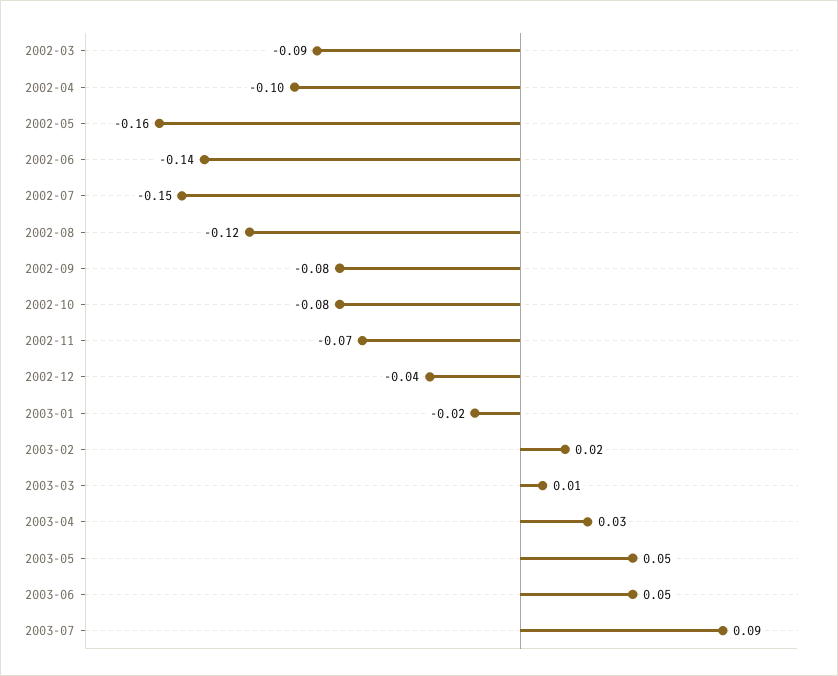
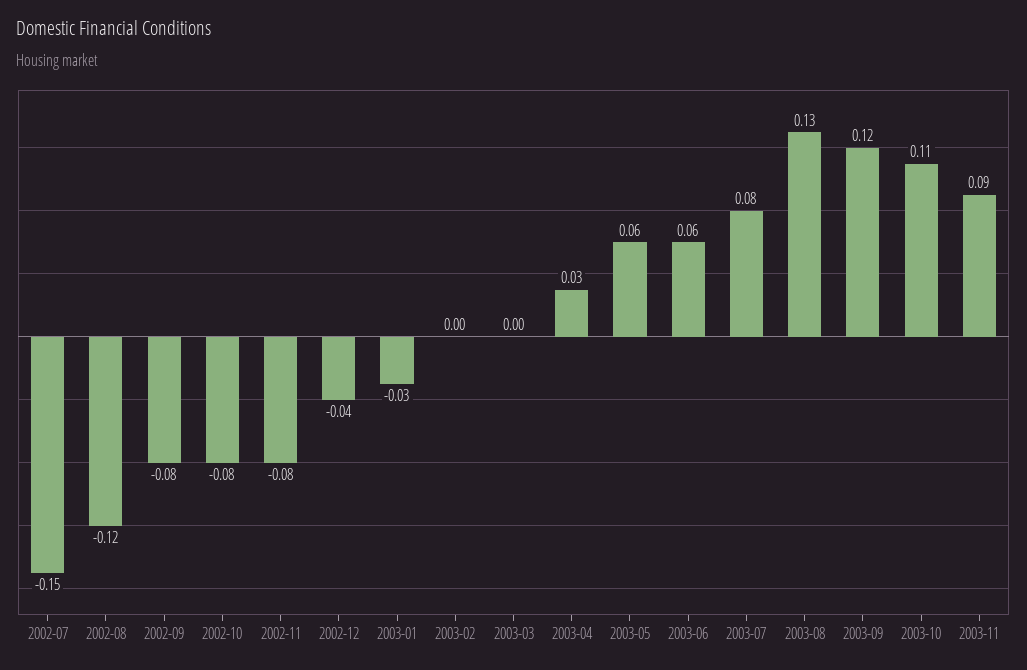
2002-03: -0.09 -> none
2002-04: -0.1 -> none
2002-05: -0.16 -> none
2002-06: -0.14 -> none
2002-11: -0.07 -> -0.08
2003-01: -0.02 -> -0.03
2003-02: 0.02 -> 0
2003-03: 0.01 -> 0
2003-05: 0.05 -> 0.06
2003-06: 0.05 -> 0.06
2003-07: 0.09 -> 0.08
2003-08: none -> 0.13
2003-09: none -> 0.12
2003-10: none -> 0.11
2003-11: none -> 0.09

